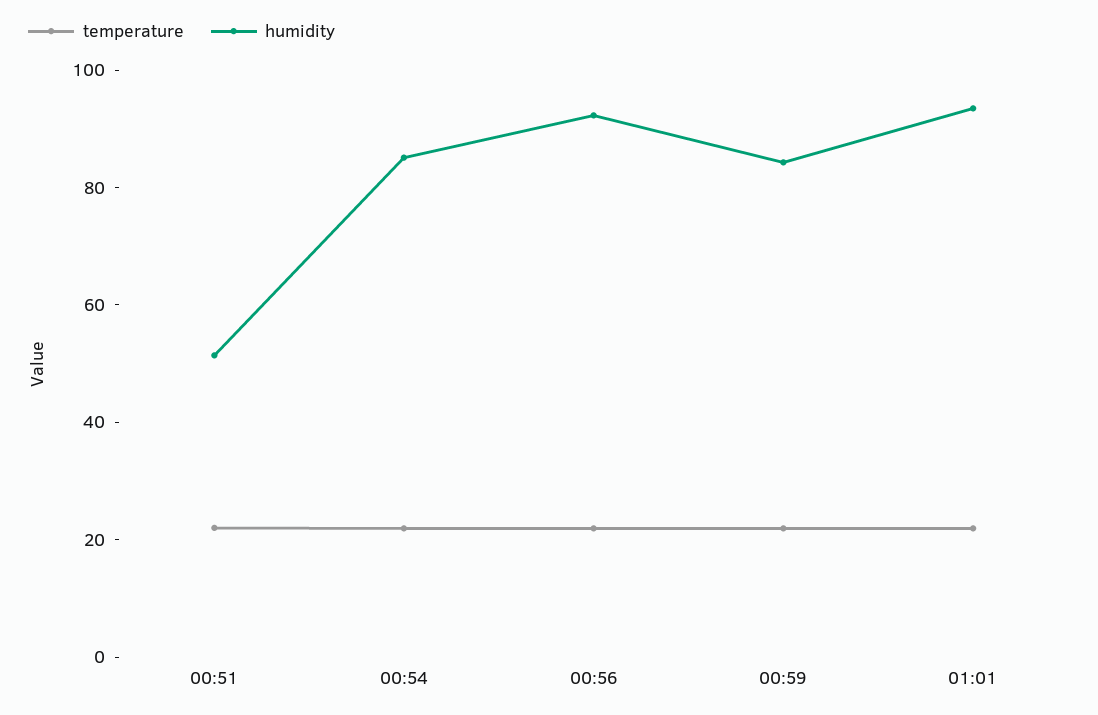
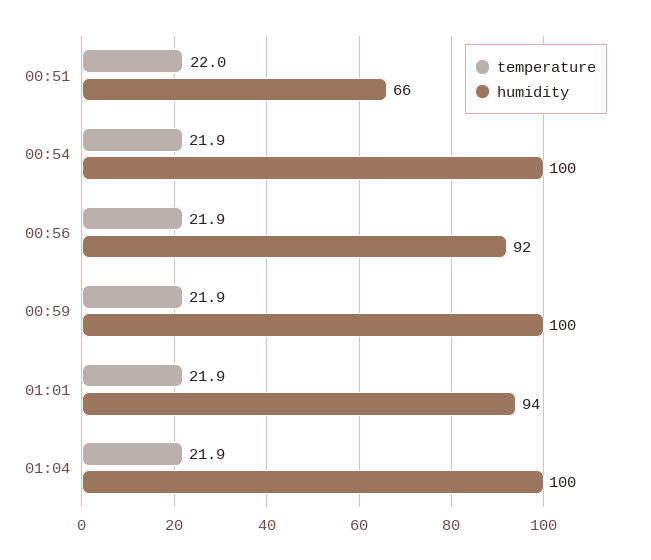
humidity, 00:51: 50 -> 66
humidity, 00:54: 85 -> 100
humidity, 00:59: 85 -> 100
temperature, 01:04: none -> 21.9
humidity, 01:04: none -> 100

